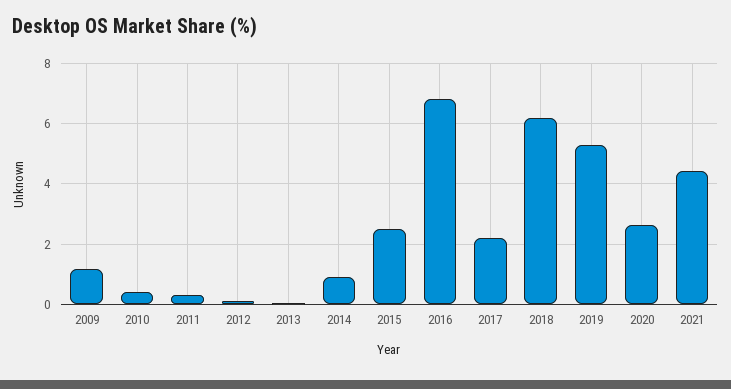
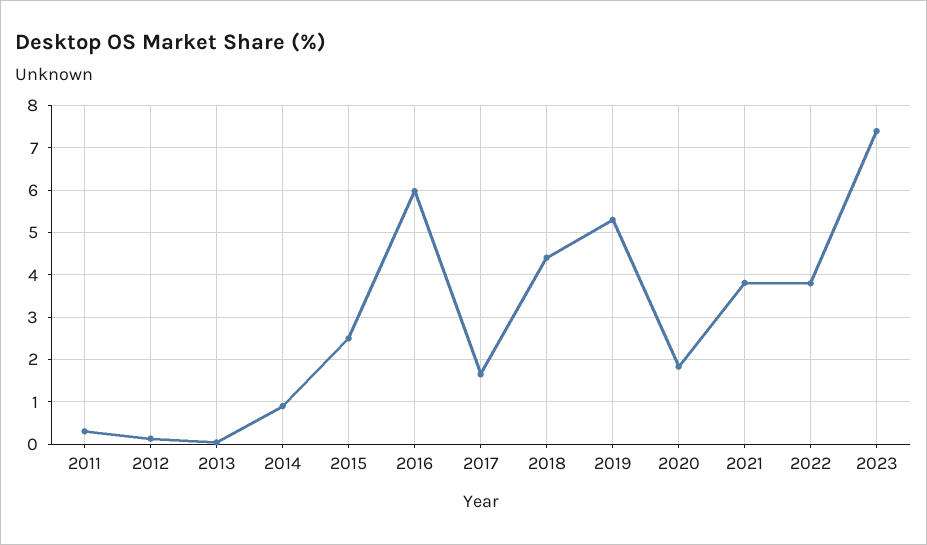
2009: 1.2 -> none
2010: 0.4 -> none
2016: 6.8 -> 6
2017: 2.2 -> 1.6
2018: 6.2 -> 4.4
2020: 2.6 -> 1.8
2021: 4.4 -> 3.8
2022: none -> 3.8
2023: none -> 7.4

